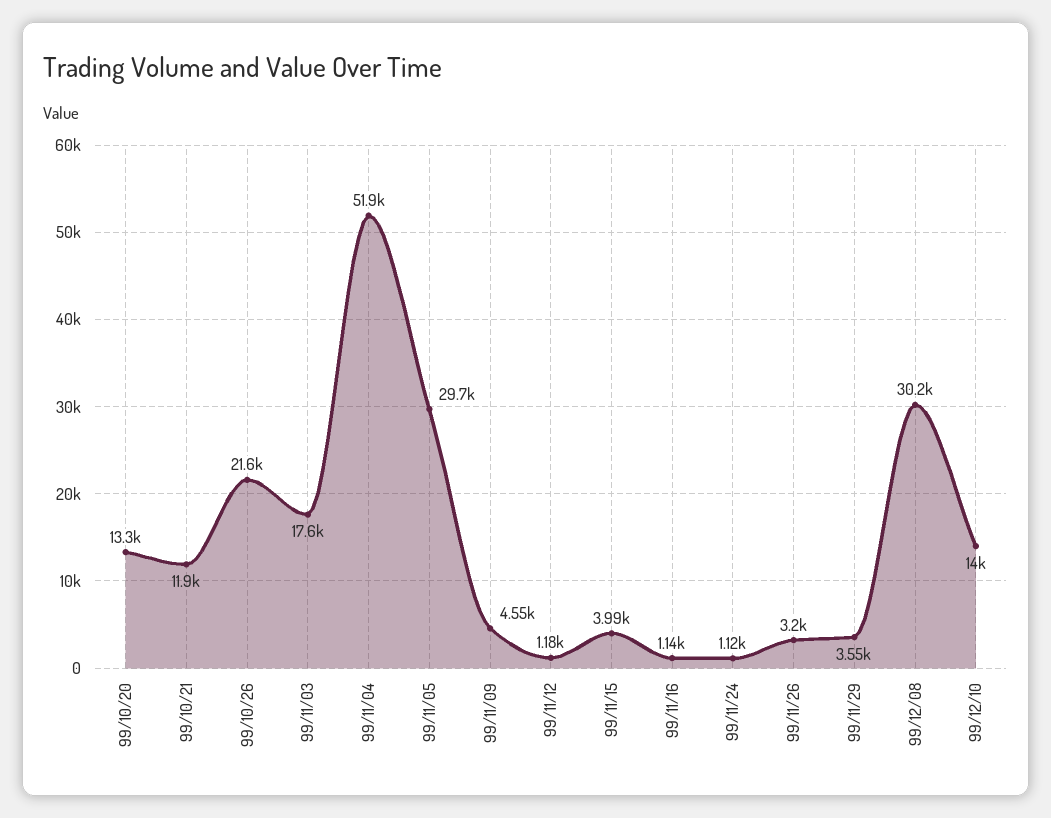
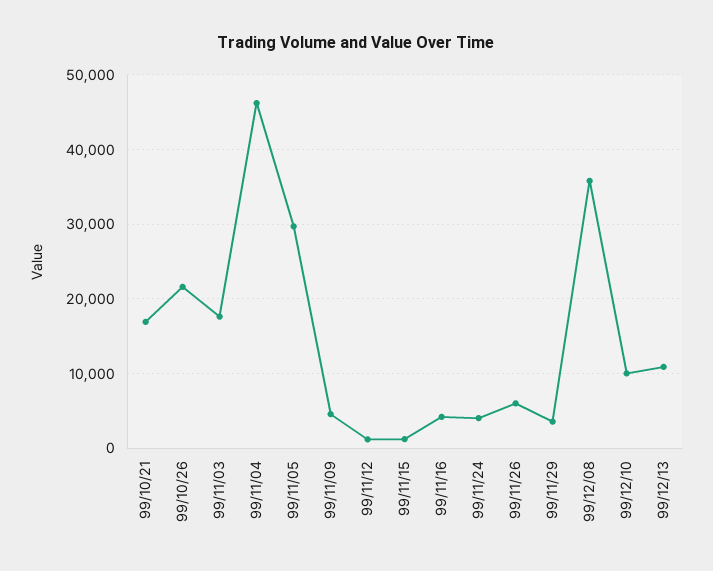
99/10/20: 13300 -> none
99/10/21: 11900 -> 17000
99/11/04: 51900 -> 46000
99/11/15: 3990 -> 1000
99/11/16: 1140 -> 4000
99/11/24: 1120 -> 4000
99/11/26: 3200 -> 6000
99/12/08: 30200 -> 36000
99/12/10: 14000 -> 10000
99/12/13: none -> 11000

